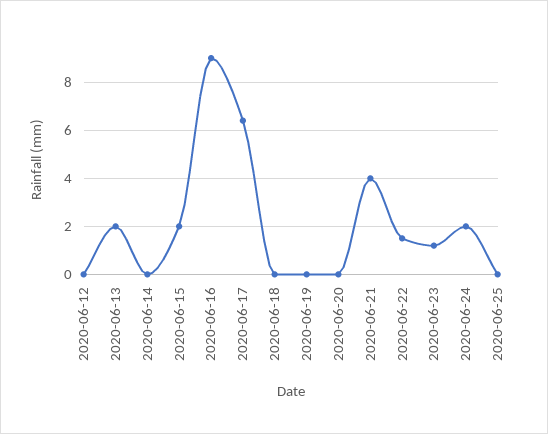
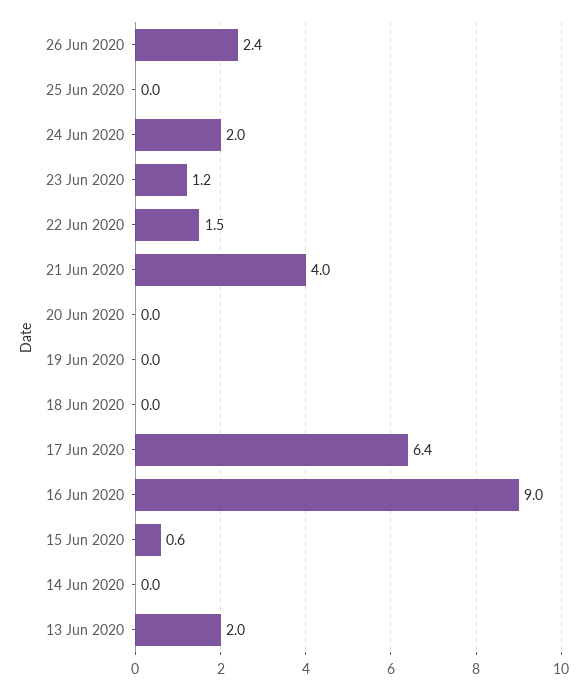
2020-06-12: 0 -> none
2020-06-15: 2 -> 0.6
26 Jun 2020: none -> 2.4

